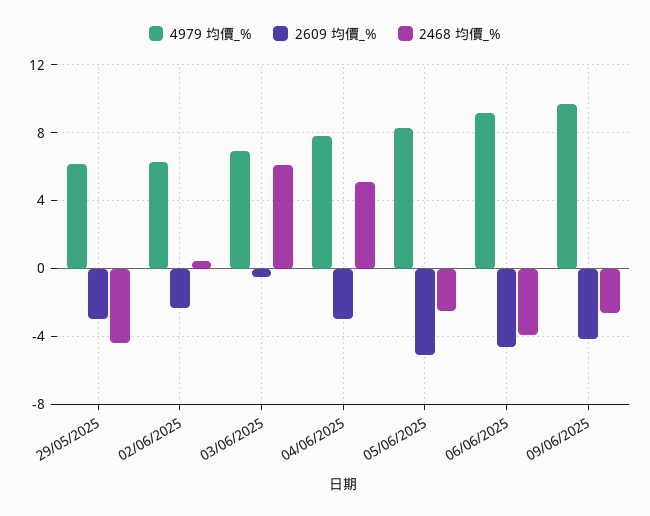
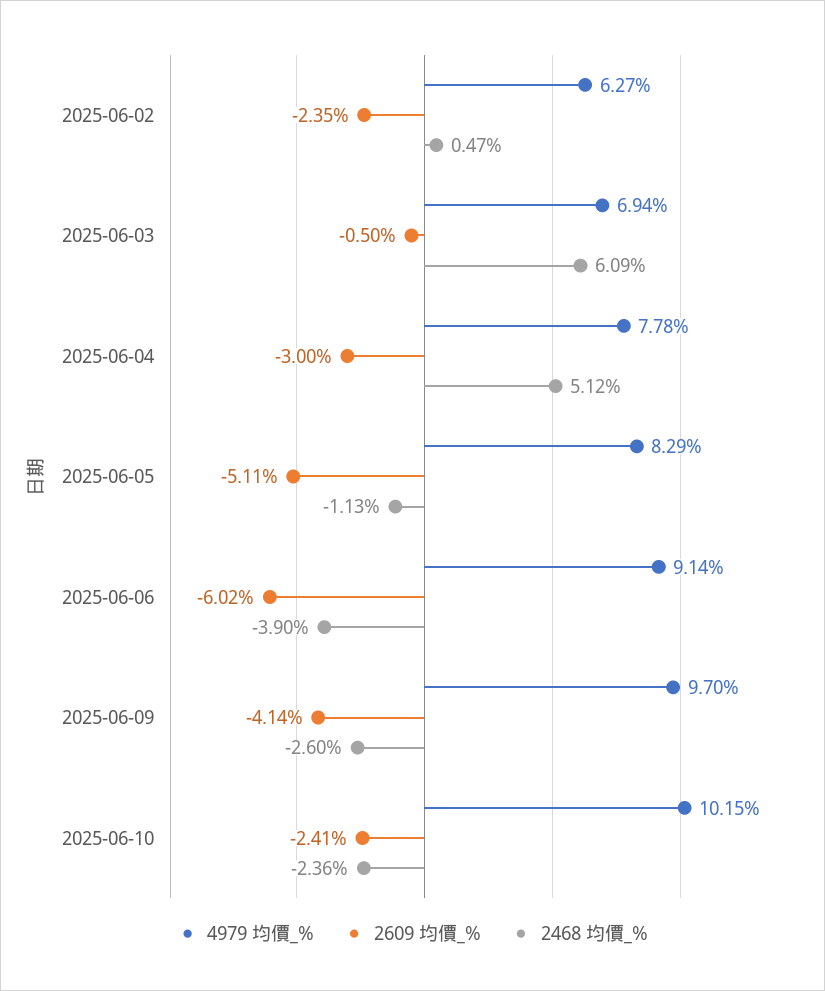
4979 均價_%, 29/05/2025: 6 -> none
2609 均價_%, 29/05/2025: -3 -> none
2468 均價_%, 29/05/2025: -4.5 -> none
2468 均價_%, 05/06/2025: -2.5 -> -1.13
2609 均價_%, 06/06/2025: -4.5 -> -6.02
4979 均價_%, 2025-06-10: none -> 10.15
2609 均價_%, 2025-06-10: none -> -2.41
2468 均價_%, 2025-06-10: none -> -2.36

